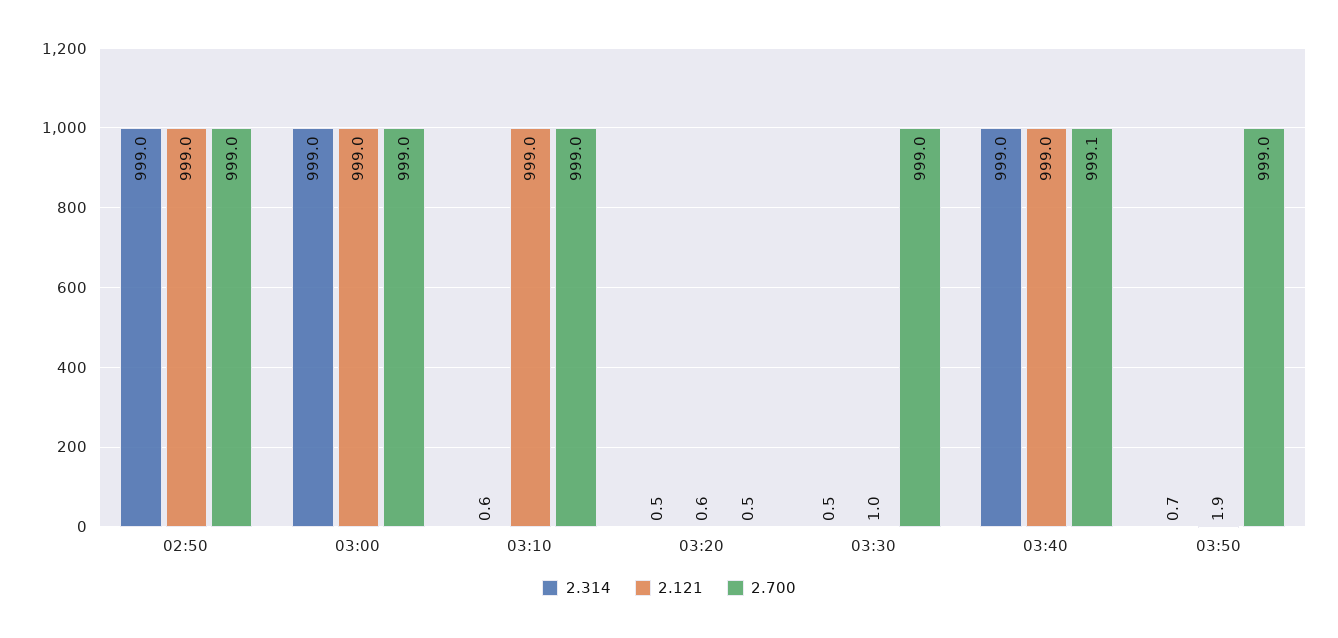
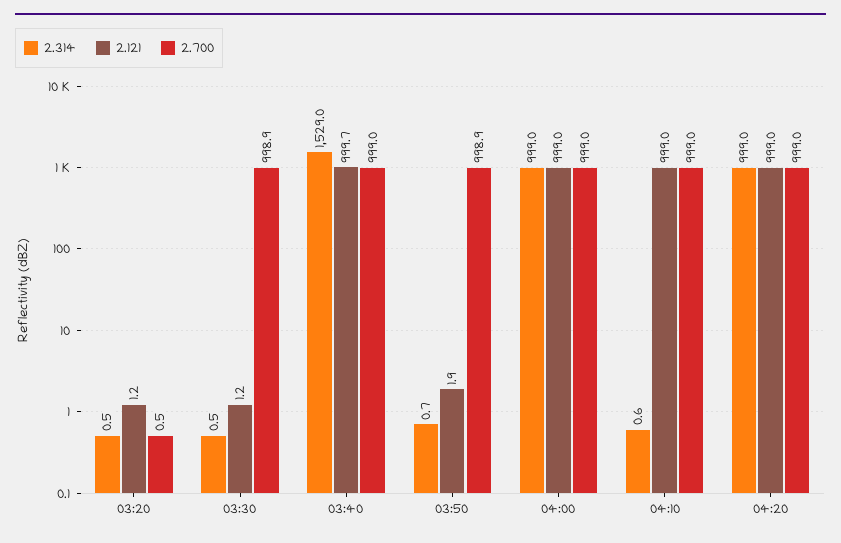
2.314, 02:50: 999 -> none
2.121, 02:50: 999 -> none
2.700, 02:50: 999 -> none
2.314, 03:00: 999 -> none
2.121, 03:00: 999 -> none
2.700, 03:00: 999 -> none
2.314, 03:10: 0.6 -> none
2.121, 03:10: 999 -> none
2.700, 03:10: 999 -> none
2.121, 03:20: 0.6 -> 1.2
2.121, 03:30: 1 -> 1.2
2.700, 03:30: 999 -> 998.9
2.314, 03:40: 999 -> 1529
2.121, 03:40: 999 -> 999.7
2.700, 03:40: 999.1 -> 999
2.700, 03:50: 999 -> 998.9
2.314, 04:00: none -> 999
2.121, 04:00: none -> 999
2.700, 04:00: none -> 999
2.314, 04:10: none -> 0.6
2.121, 04:10: none -> 999
2.700, 04:10: none -> 999
2.314, 04:20: none -> 999
2.121, 04:20: none -> 999
2.700, 04:20: none -> 999

